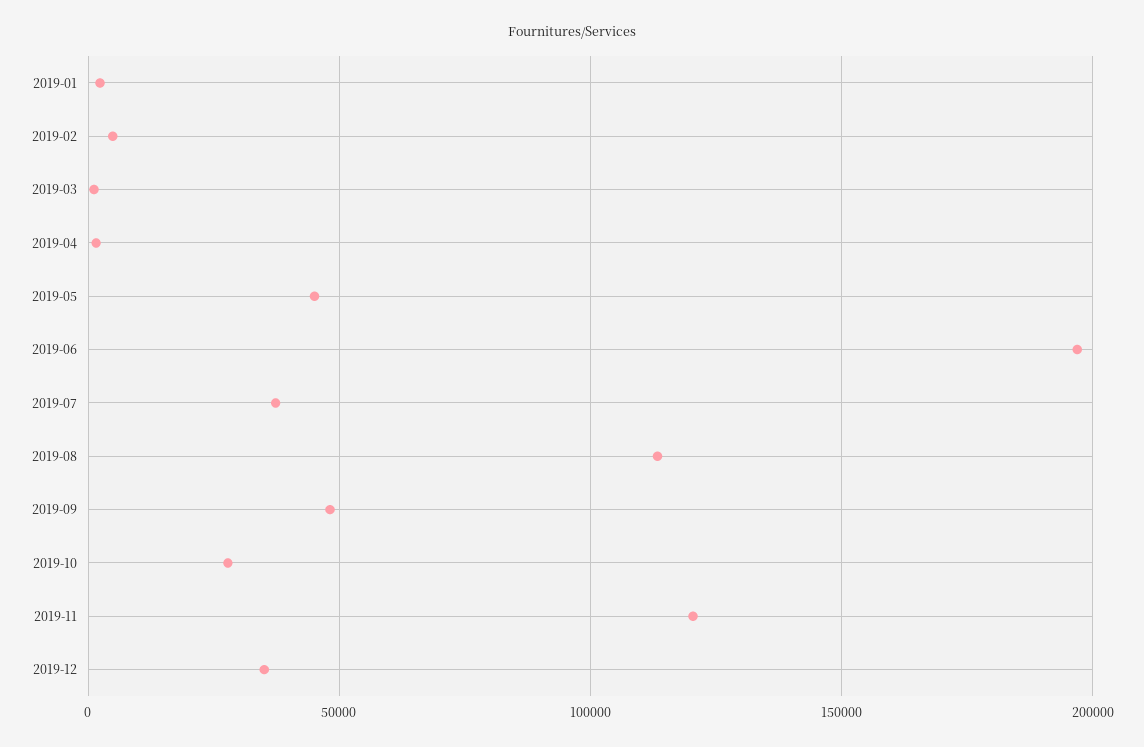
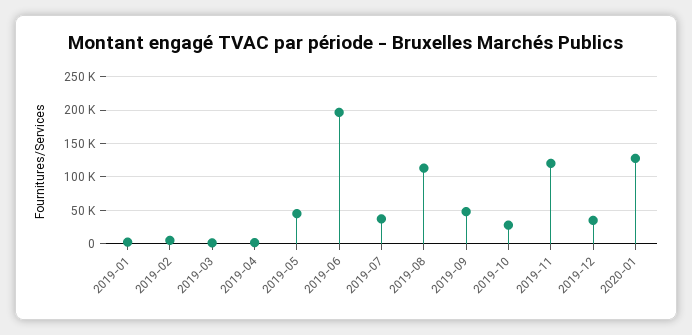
2020-01: none -> 130000

